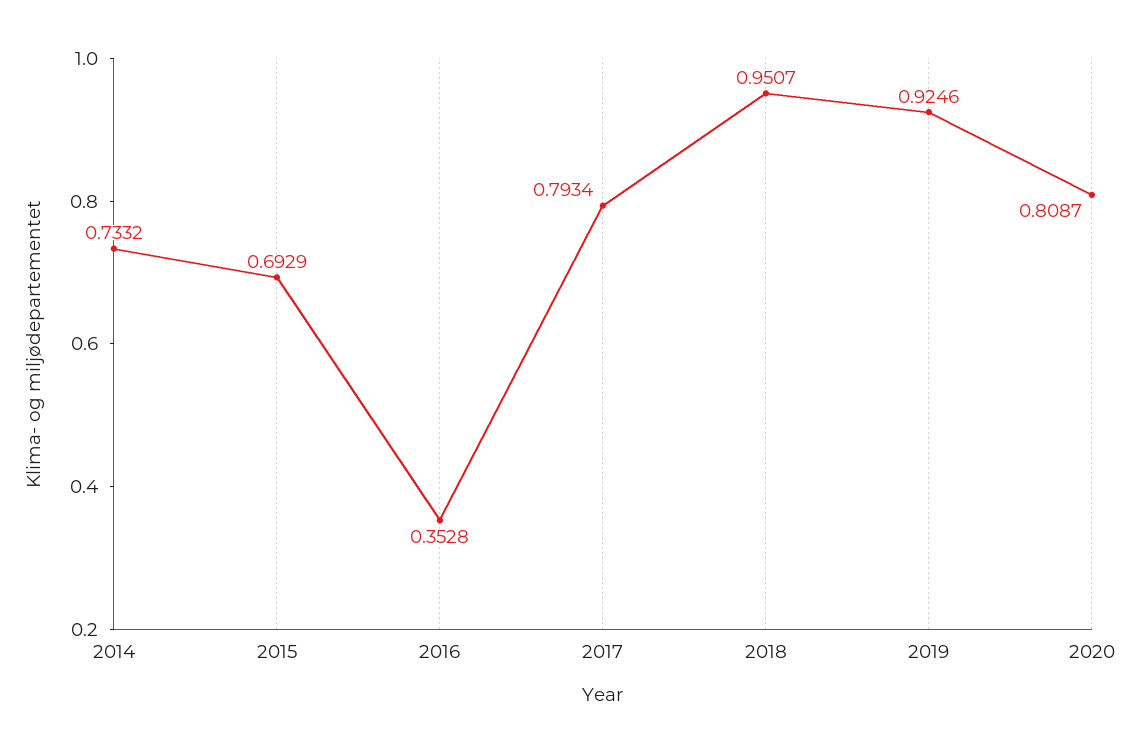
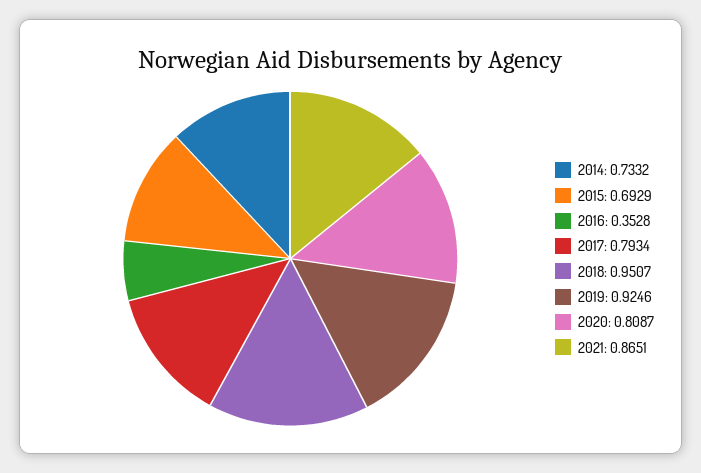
2021: none -> 0.8651

